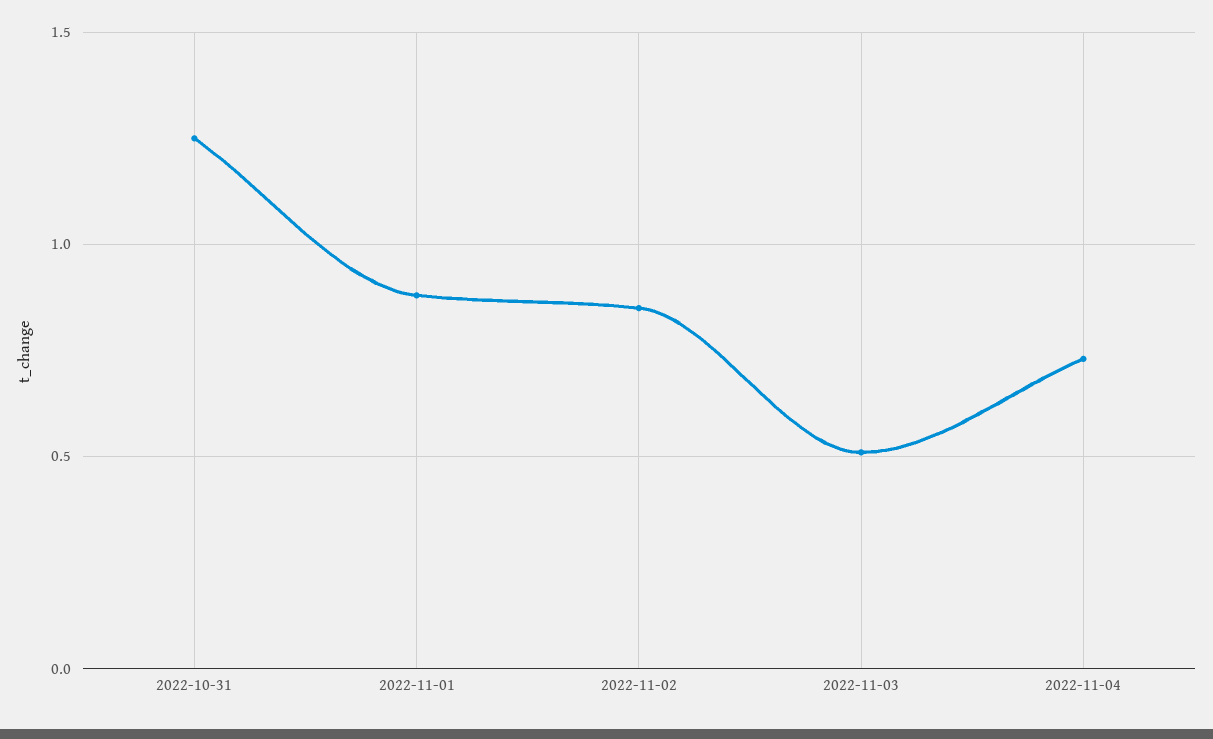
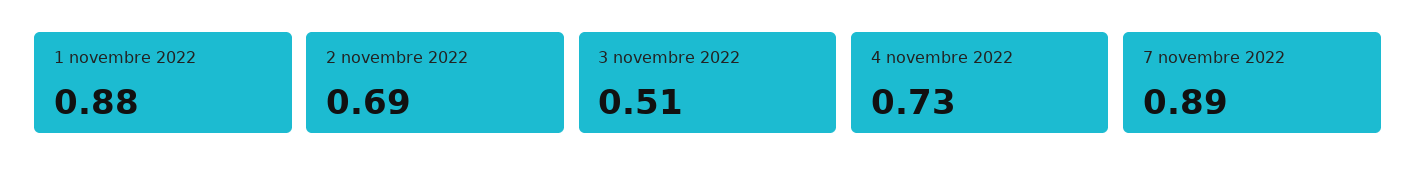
2022-10-31: 1.25 -> none
2022-11-02: 0.85 -> 0.69
7 novembre 2022: none -> 0.89

